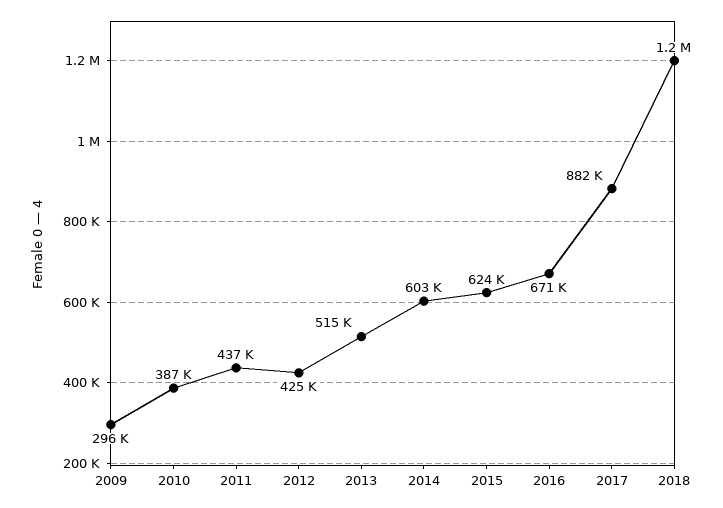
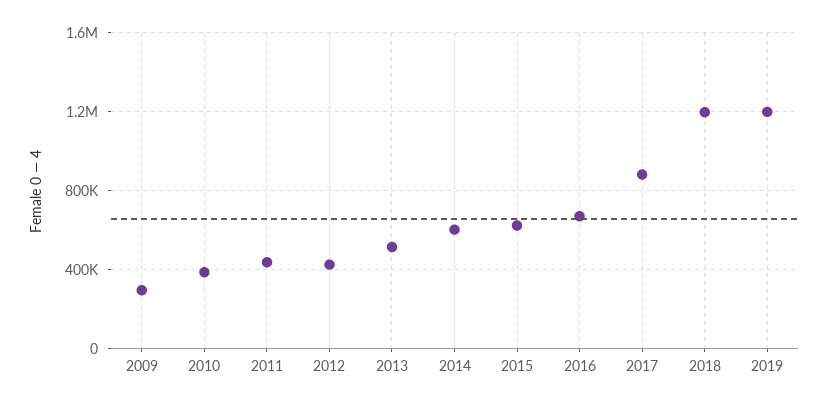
2019: none -> 1200000

